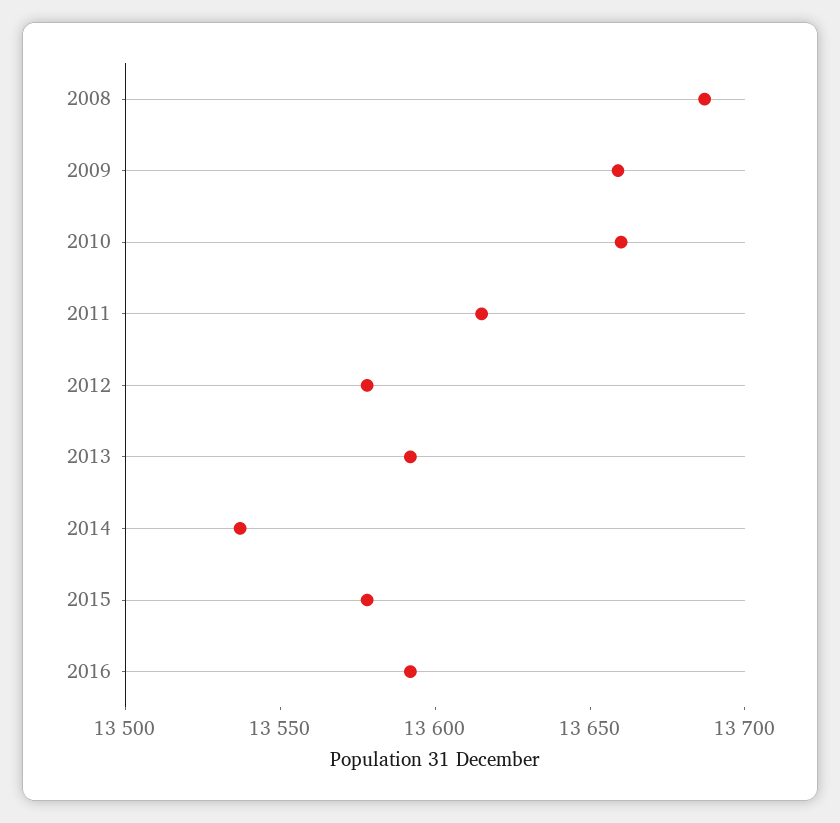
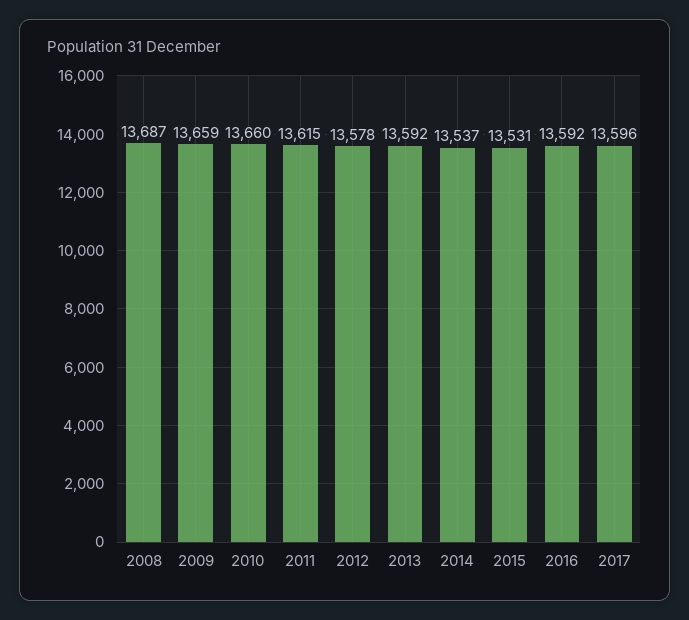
2015: 13580 -> 13531
2017: none -> 13596

